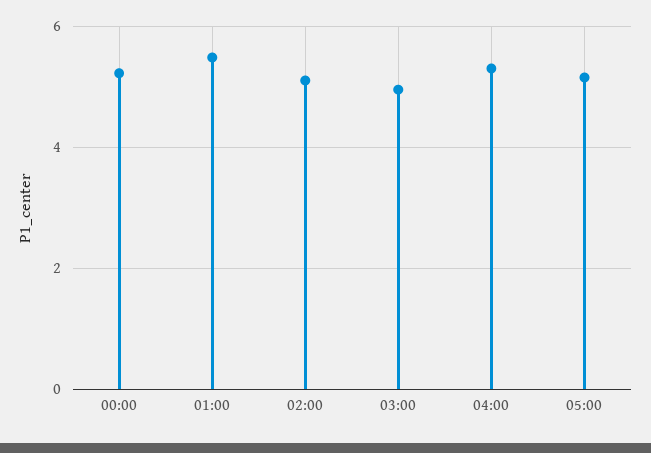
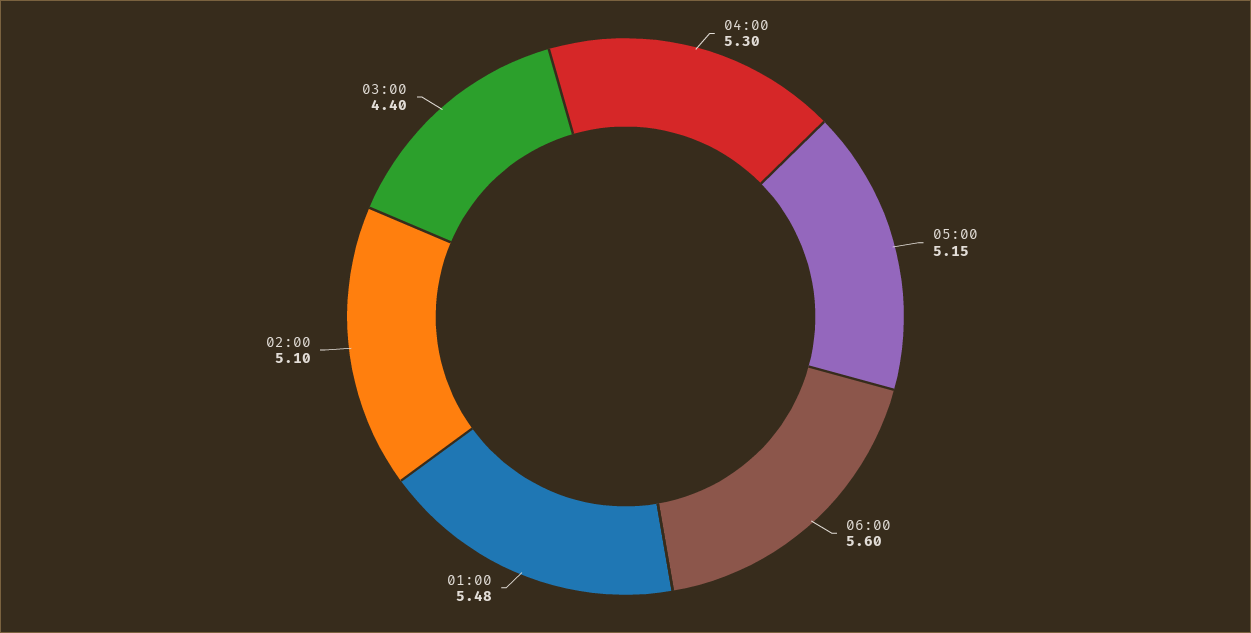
00:00: 5.2 -> none
03:00: 5 -> 4.4
06:00: none -> 5.6

